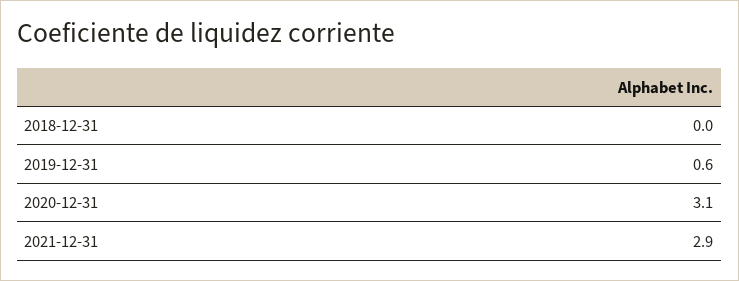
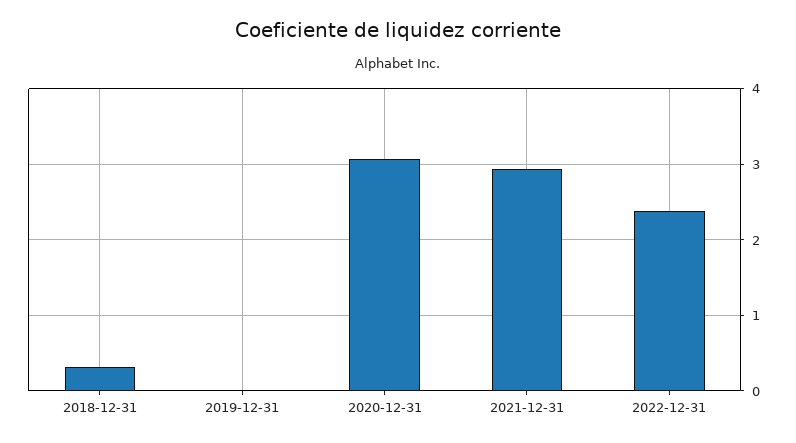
2018-12-31: 0 -> 0.3
2019-12-31: 0.6 -> 0
2022-12-31: none -> 2.4

